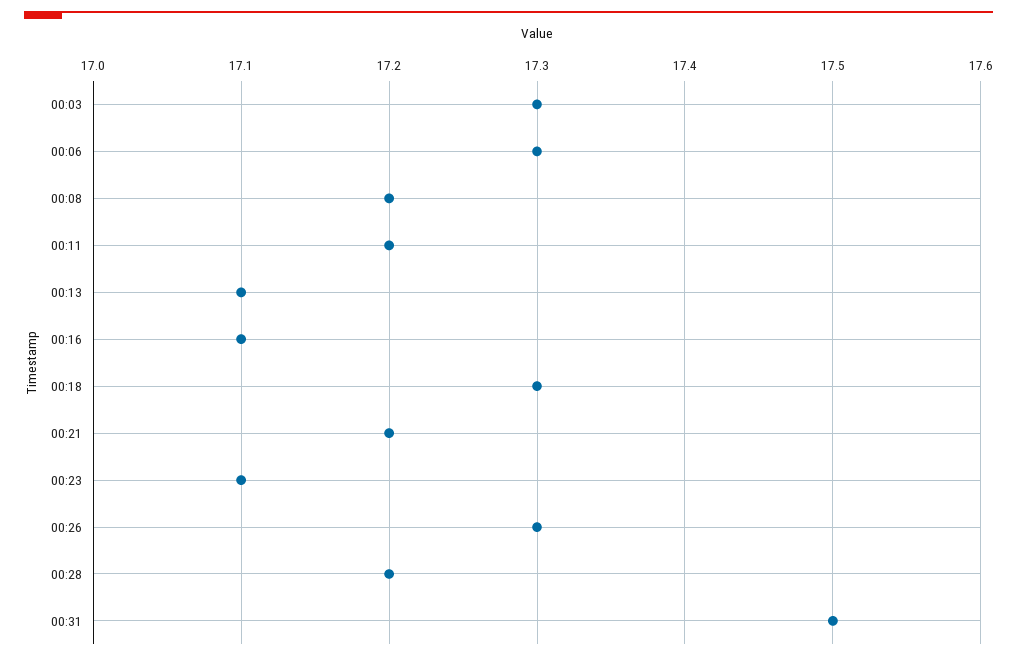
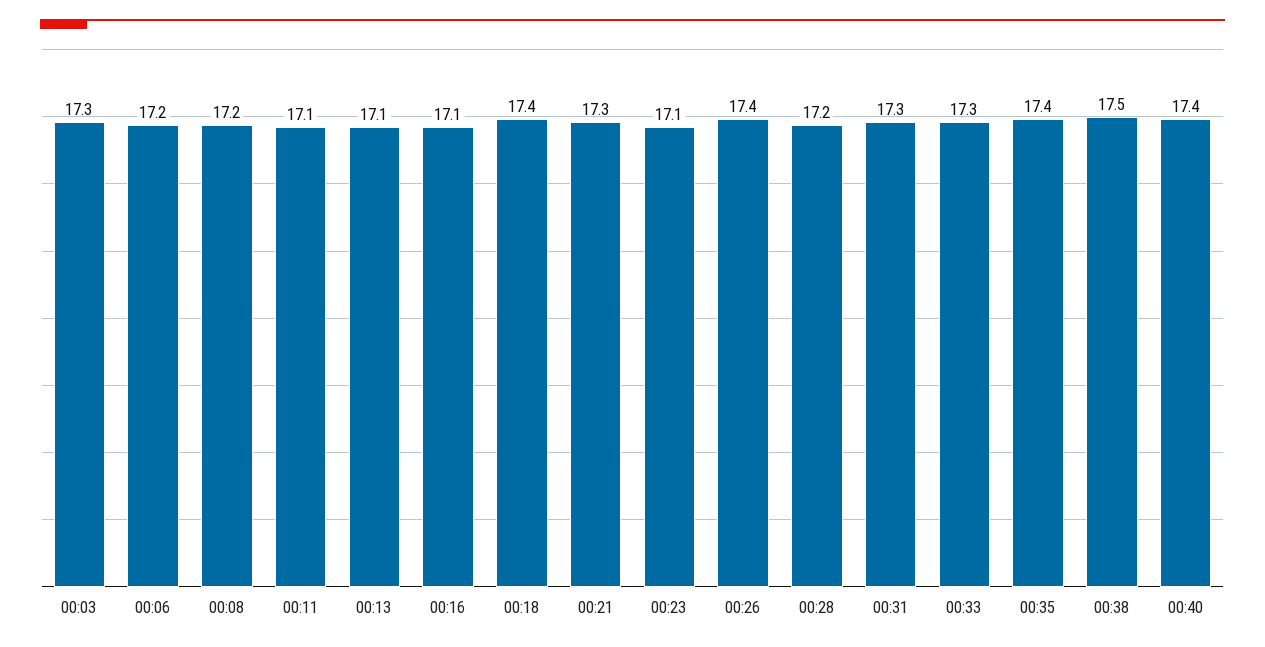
00:06: 17.3 -> 17.2
00:11: 17.2 -> 17.1
00:18: 17.3 -> 17.4
00:21: 17.2 -> 17.3
00:26: 17.3 -> 17.4
00:31: 17.5 -> 17.3
00:33: none -> 17.3
00:35: none -> 17.4
00:38: none -> 17.5
00:40: none -> 17.4

